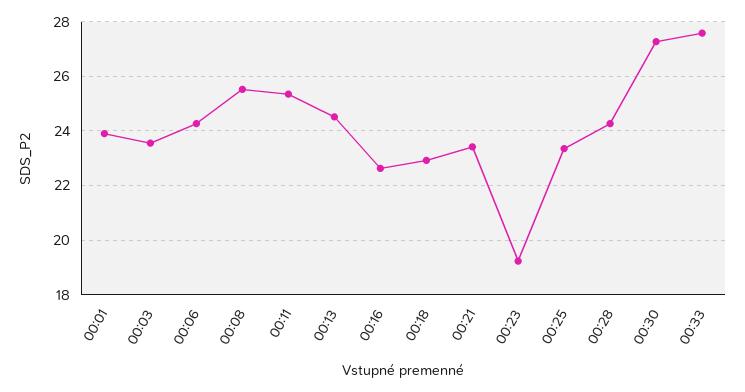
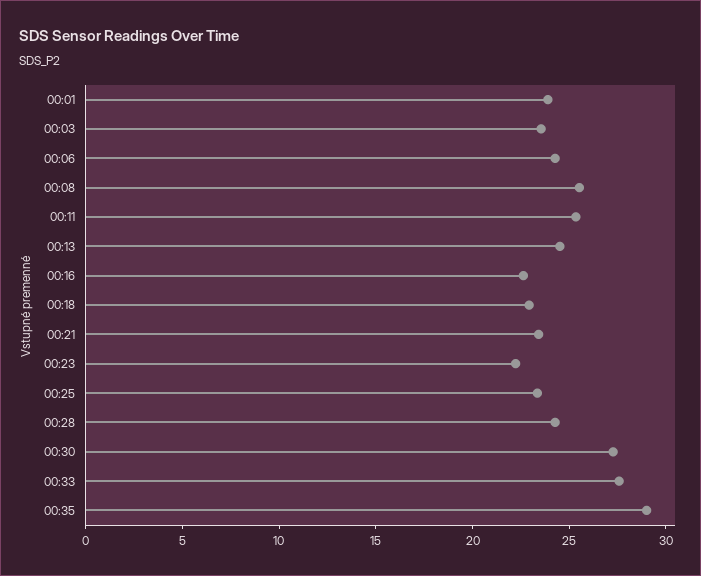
00:23: 19.25 -> 22
00:35: none -> 29

